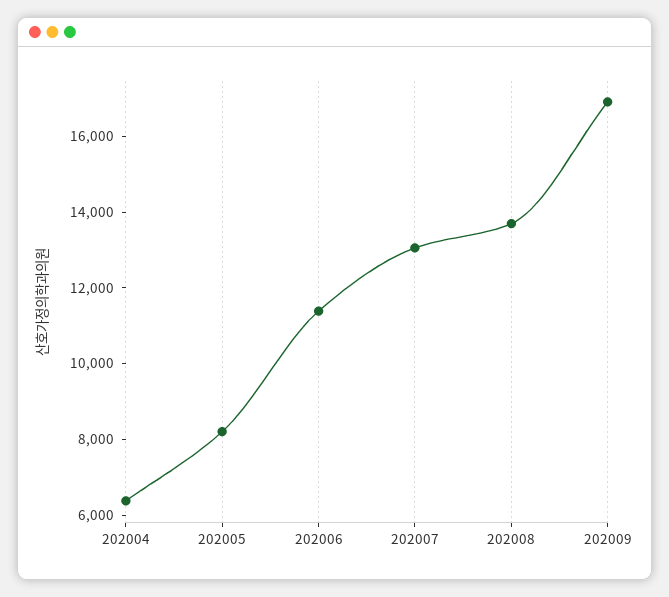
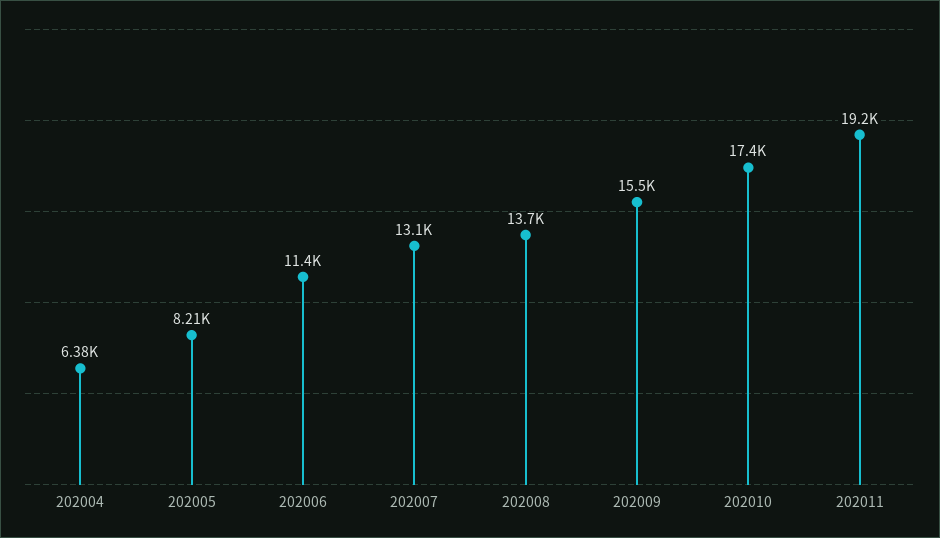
202009: 17000 -> 15500
202010: none -> 17400
202011: none -> 19200

